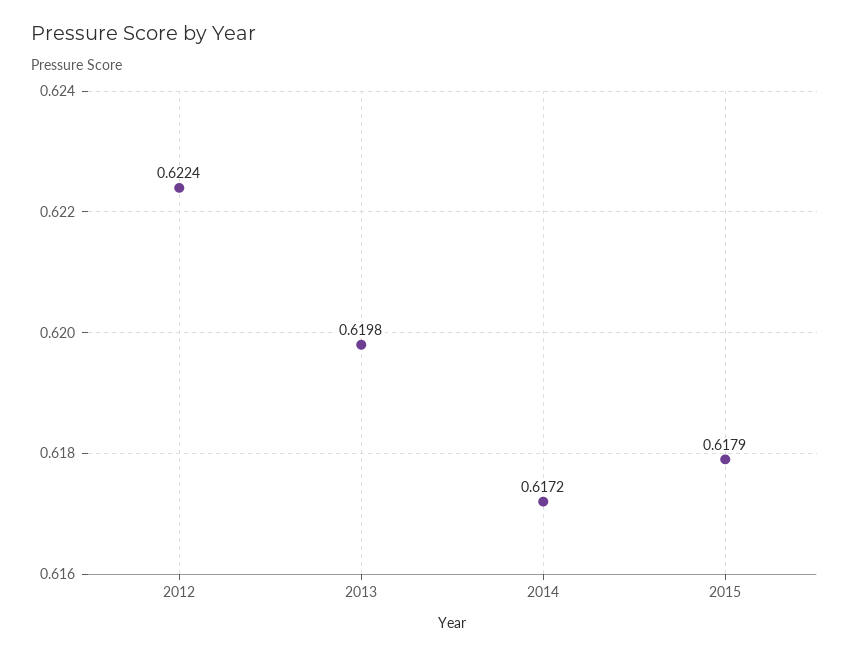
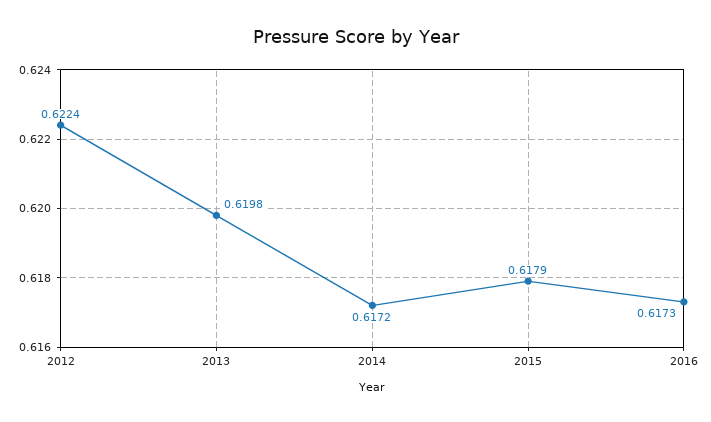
2016: none -> 0.6173

